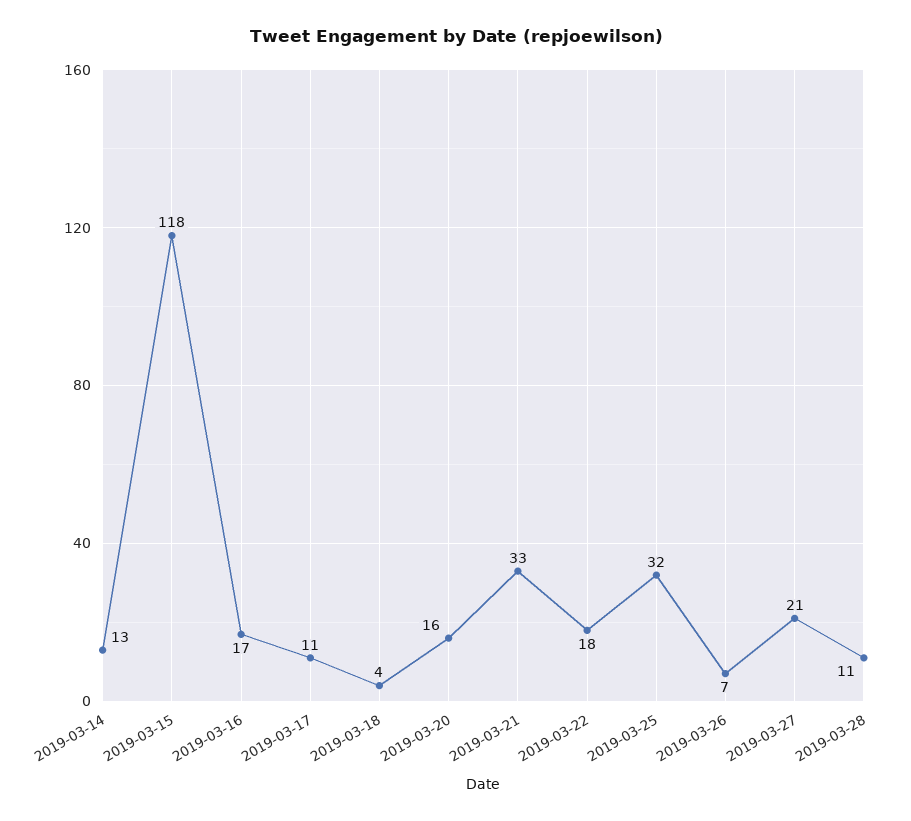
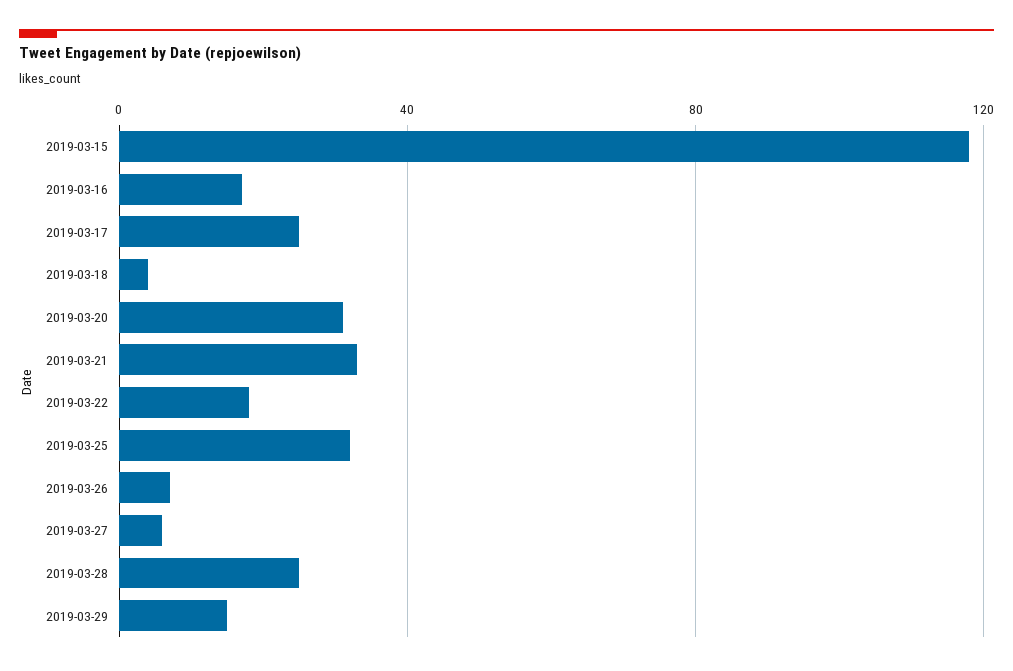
2019-03-14: 13 -> none
2019-03-17: 11 -> 25
2019-03-20: 16 -> 30
2019-03-27: 21 -> 5
2019-03-28: 11 -> 25
2019-03-29: none -> 15

